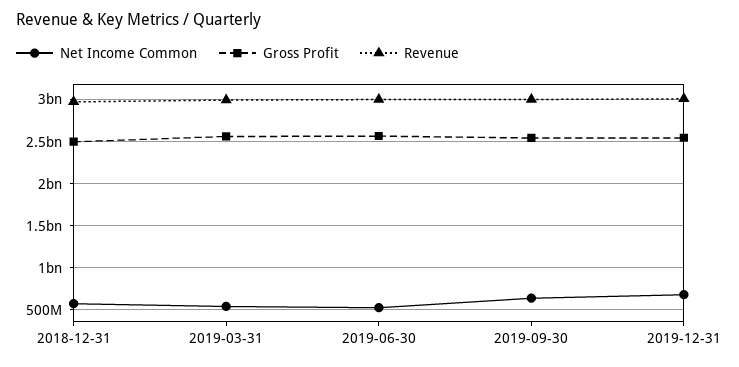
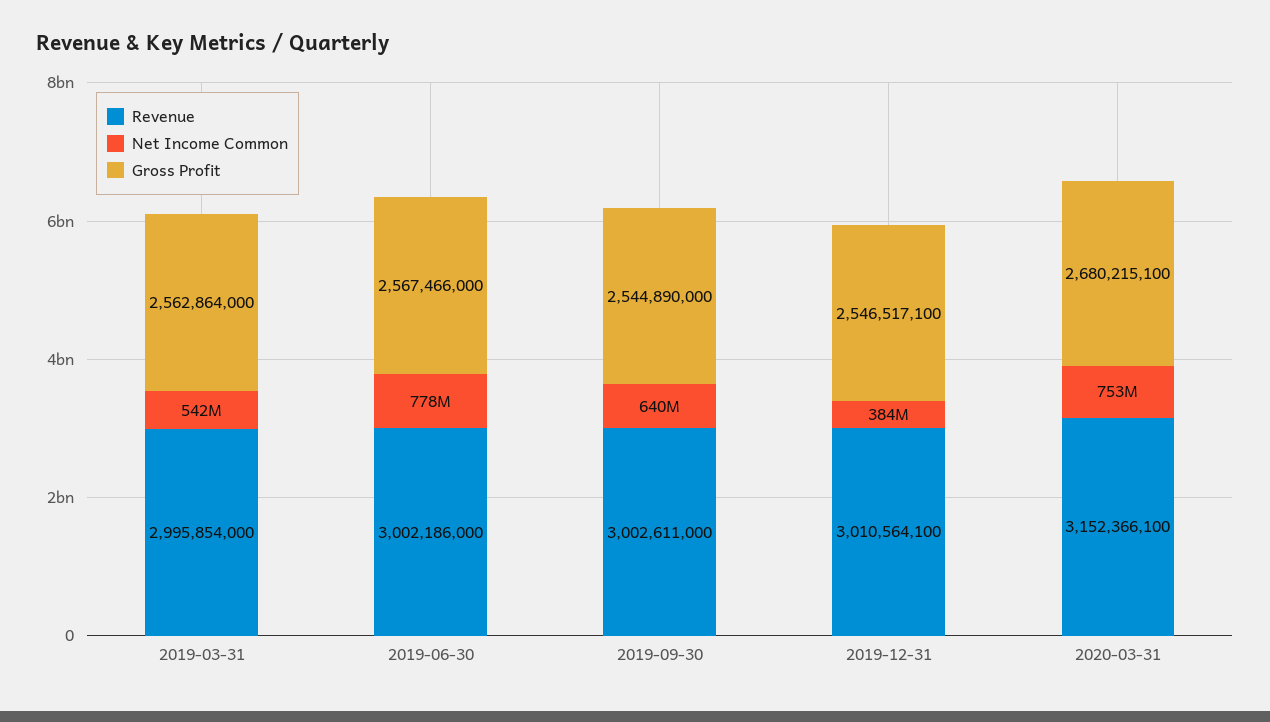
Net Income Common, 2018-12-31: 600000000 -> none
Gross Profit, 2018-12-31: 2500000000 -> none
Revenue, 2018-12-31: 3000000000 -> none
Net Income Common, 2019-06-30: 500000000 -> 778000000
Net Income Common, 2019-12-31: 700000000 -> 384000000
Revenue, 2020-03-31: none -> 3152366100
Net Income Common, 2020-03-31: none -> 753000000
Gross Profit, 2020-03-31: none -> 2680215100

